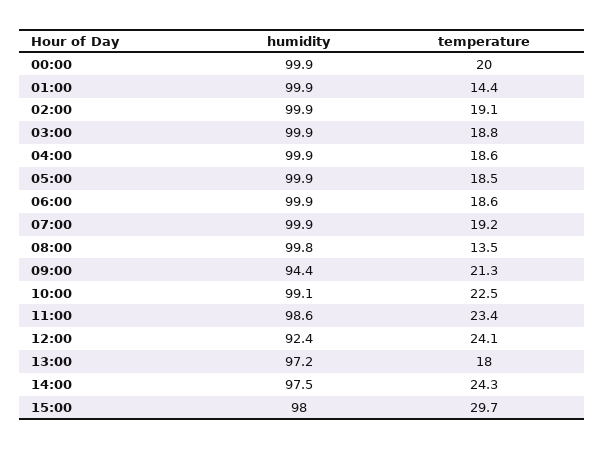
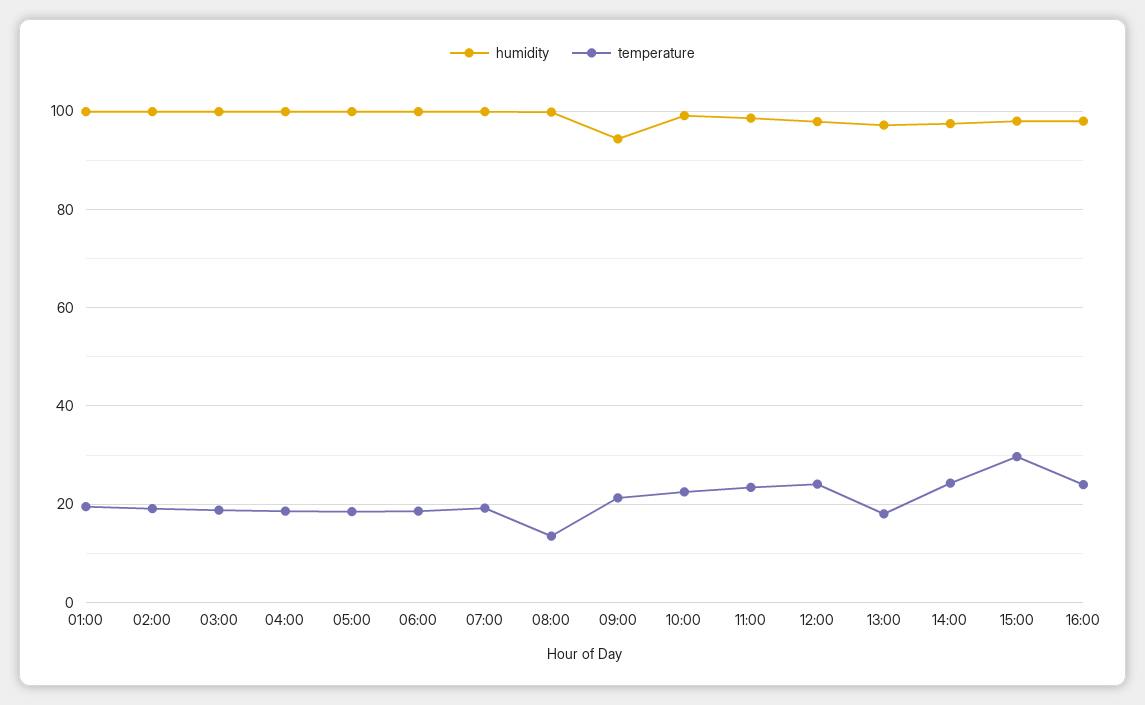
humidity, 00:00: 99.9 -> none
temperature, 00:00: 20 -> none
temperature, 01:00: 14.4 -> 20
humidity, 12:00: 92.4 -> 98
humidity, 16:00: none -> 98
temperature, 16:00: none -> 24

